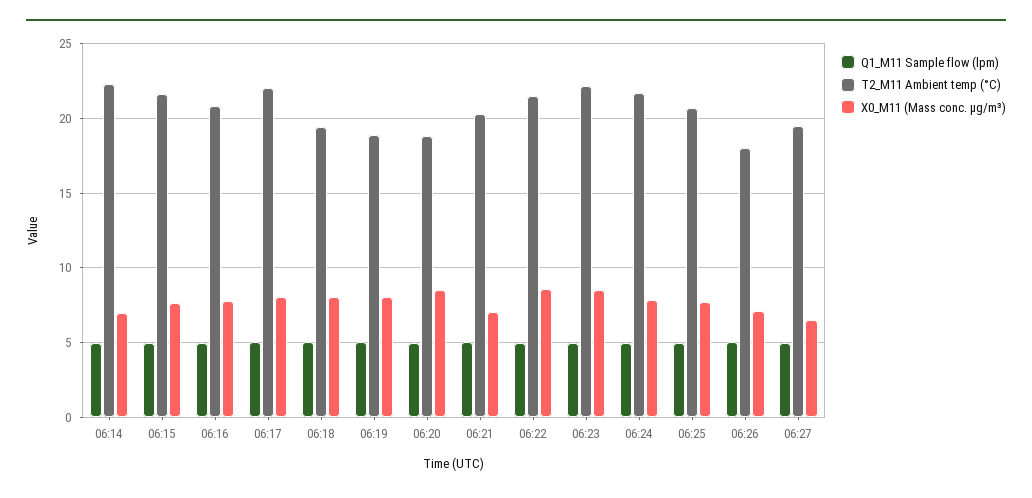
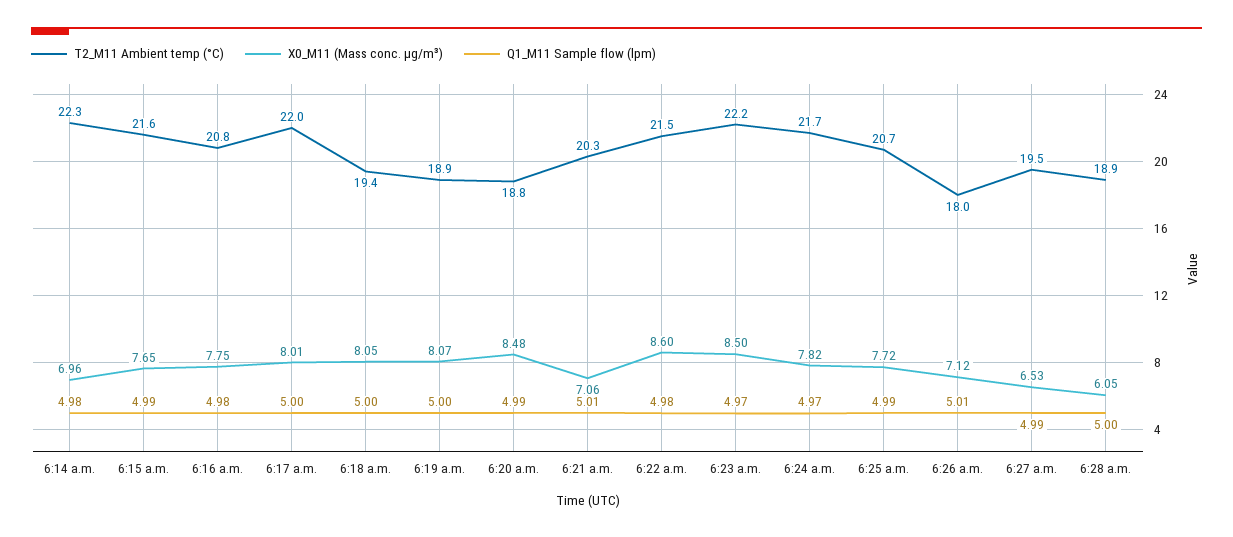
T2_M11 Ambient temp (°C), 6:28 a.m.: none -> 18.9
X0_M11 (Mass conc. μg/m³), 6:28 a.m.: none -> 6.05
Q1_M11 Sample flow (lpm), 6:28 a.m.: none -> 5

